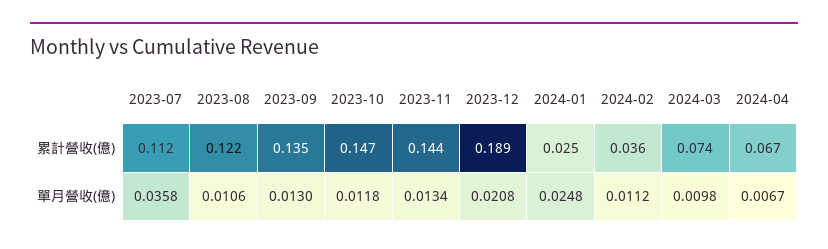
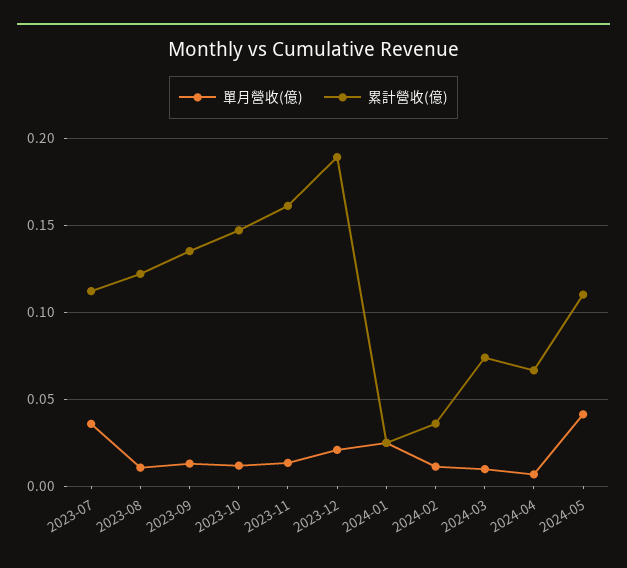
累計營收(億), 2023-11: 0.144 -> 0.16
單月營收(億), 2024-05: none -> 0.04
累計營收(億), 2024-05: none -> 0.11

